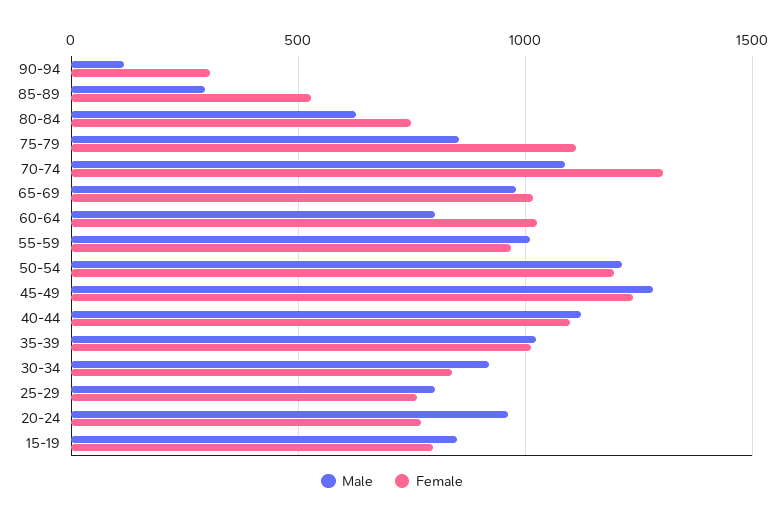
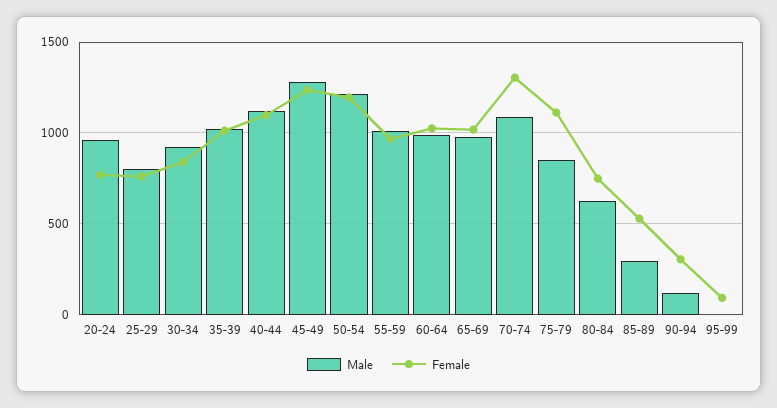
Male, 60-64: 800 -> 1000
Male, 15-19: 850 -> none
Female, 15-19: 800 -> none
Male, 95-99: none -> 0
Female, 95-99: none -> 100

